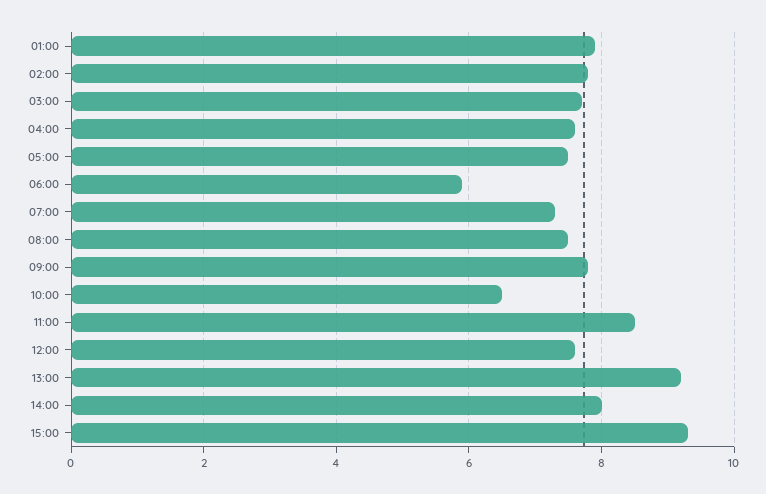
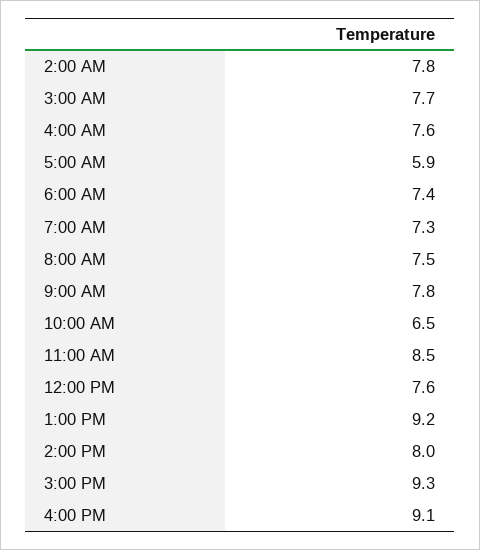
01:00: 8 -> none
05:00: 7.5 -> 5.9
06:00: 6 -> 7.4
4:00 PM: none -> 9.1

